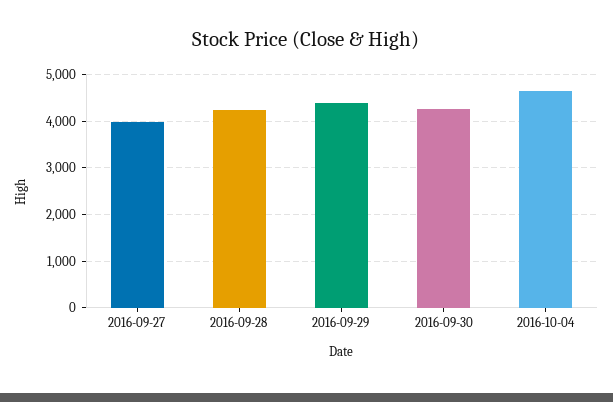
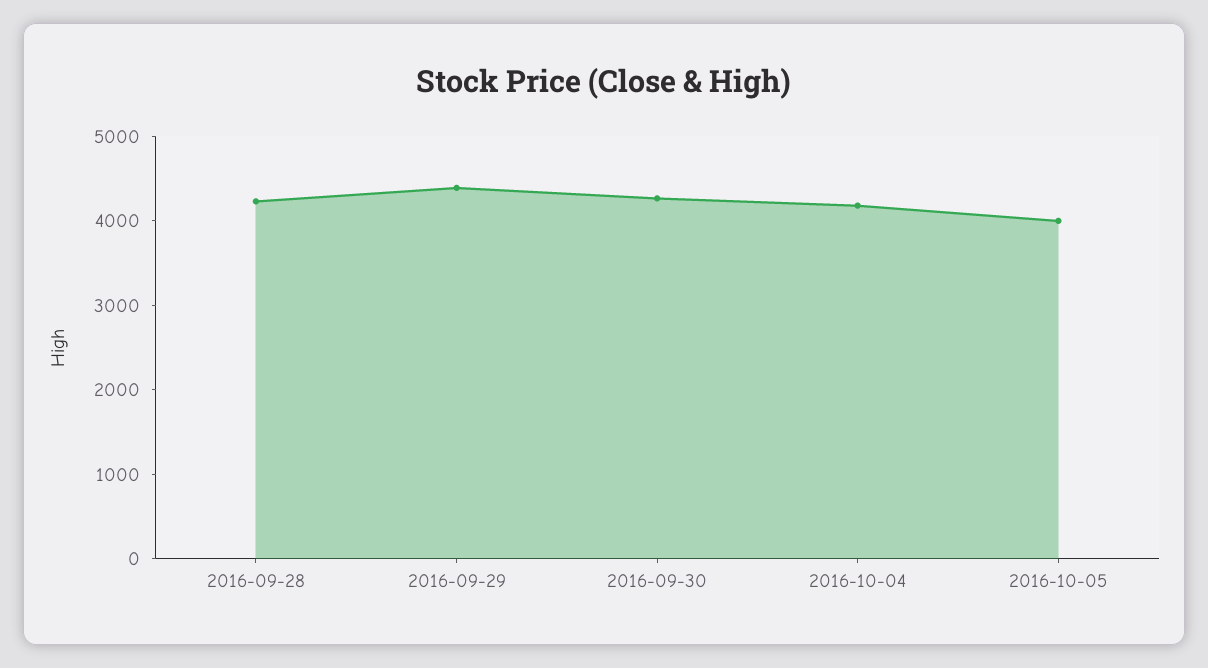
2016-09-27: 4000 -> none
2016-10-04: 4600 -> 4200
2016-10-05: none -> 4000

